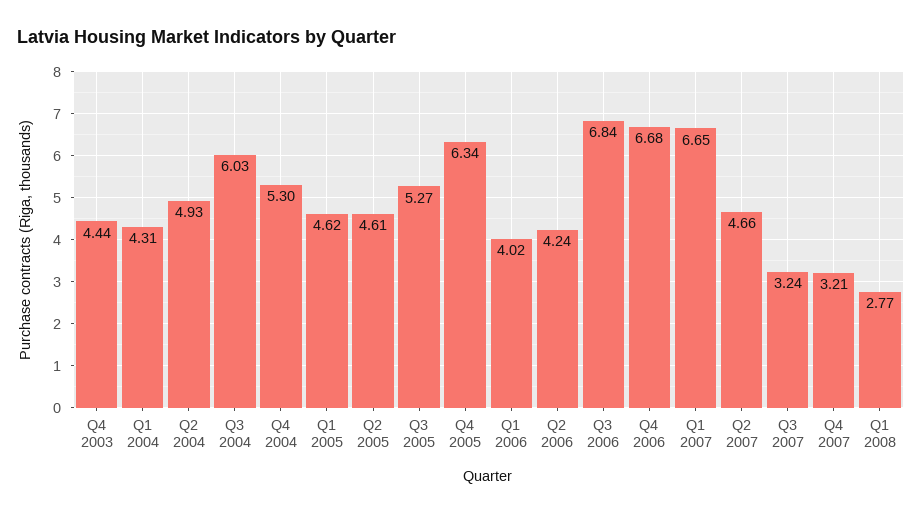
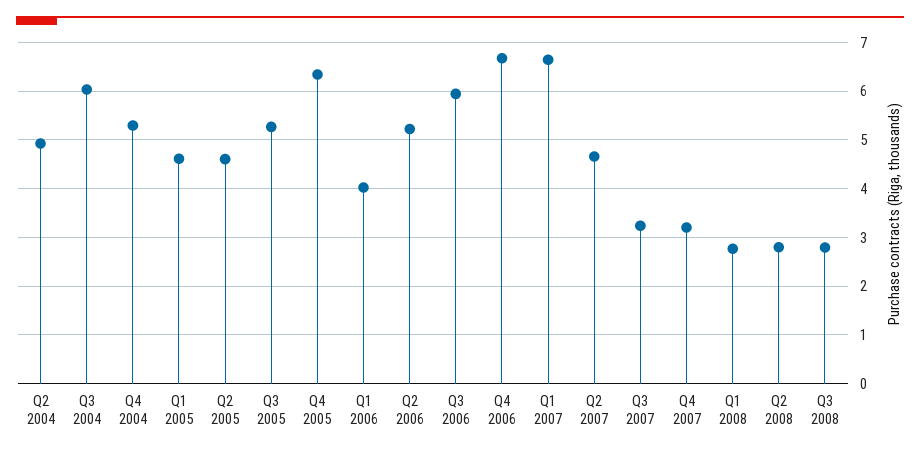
Q4 2003: 4.44 -> none
Q1 2004: 4.31 -> none
Q2 2006: 4.24 -> 5.2
Q3 2006: 6.84 -> 6
Q2 2008: none -> 2.8
Q3 2008: none -> 2.8

